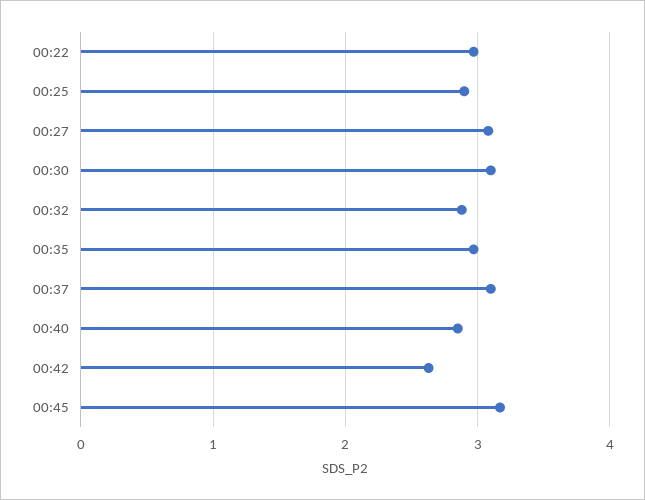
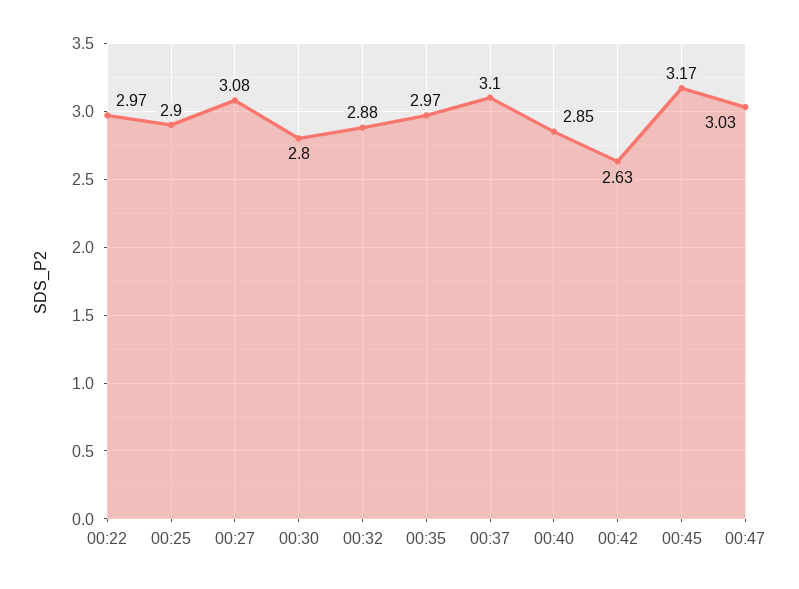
00:30: 3.1 -> 2.8
00:47: none -> 3.03

